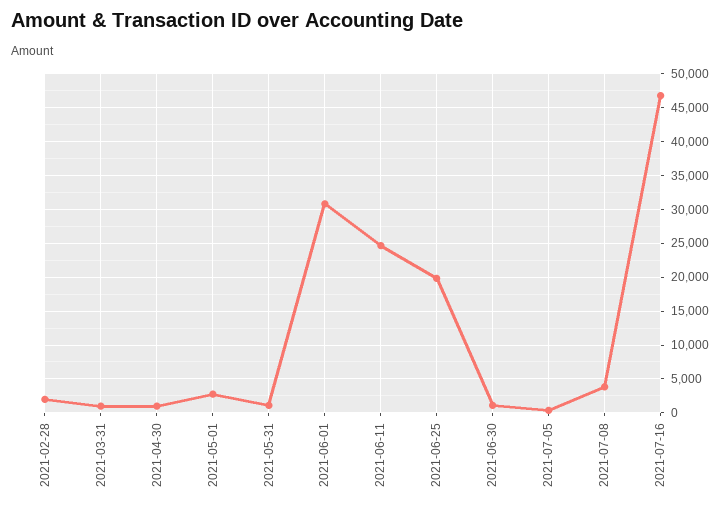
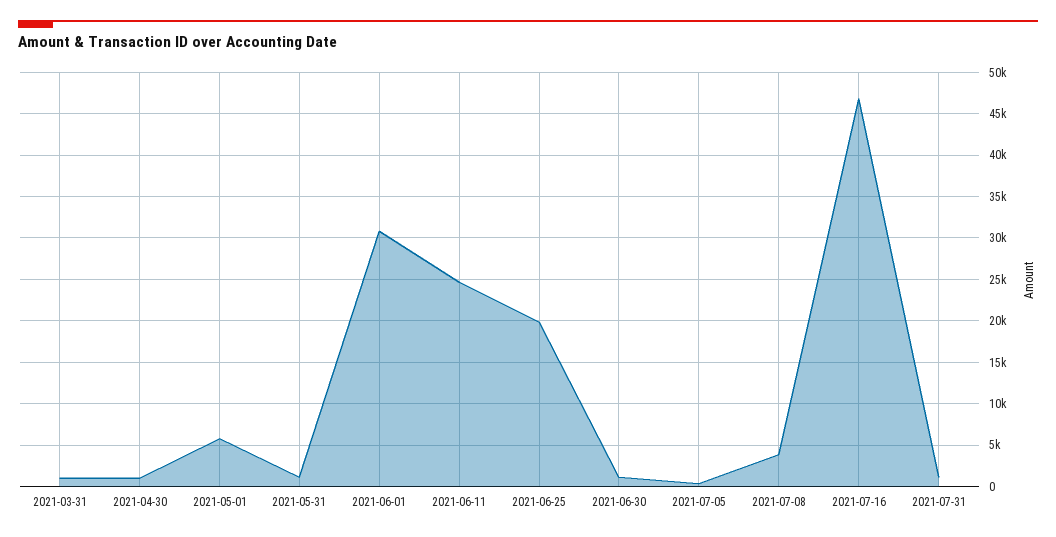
2021-02-28: 2000 -> none
2021-05-01: 3000 -> 6000
2021-07-31: none -> 1000

